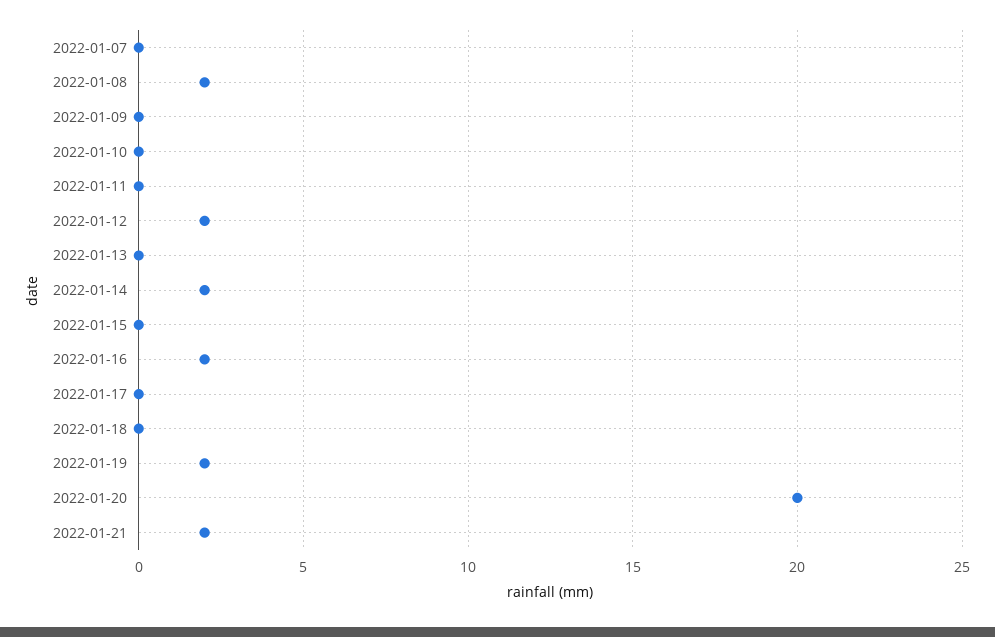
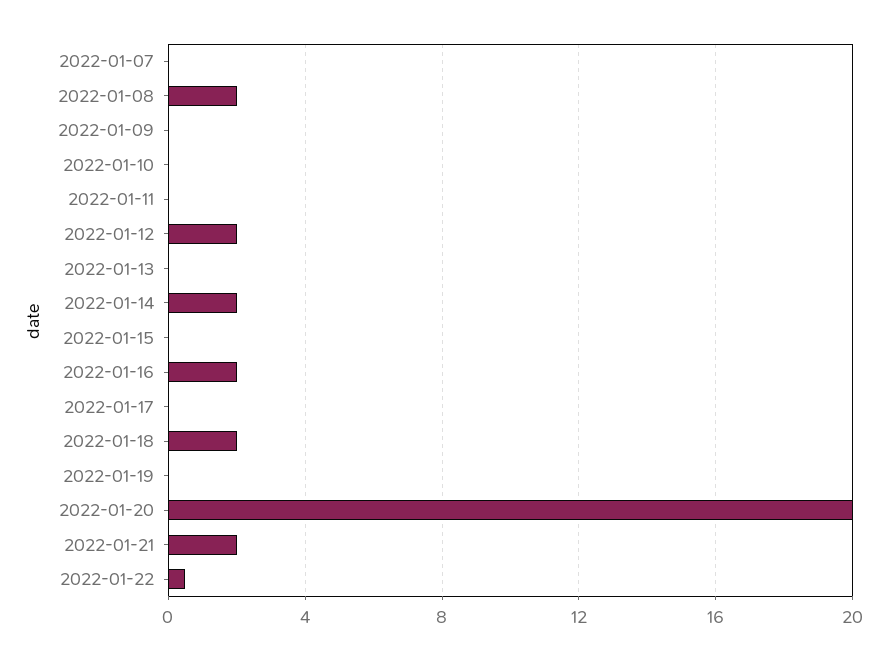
2022-01-18: 0 -> 2
2022-01-19: 2 -> 0
2022-01-22: none -> 0.5

